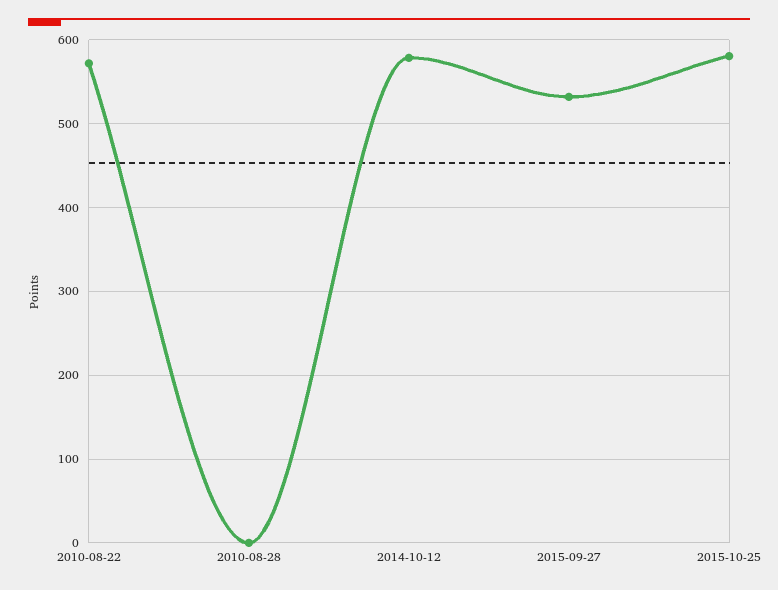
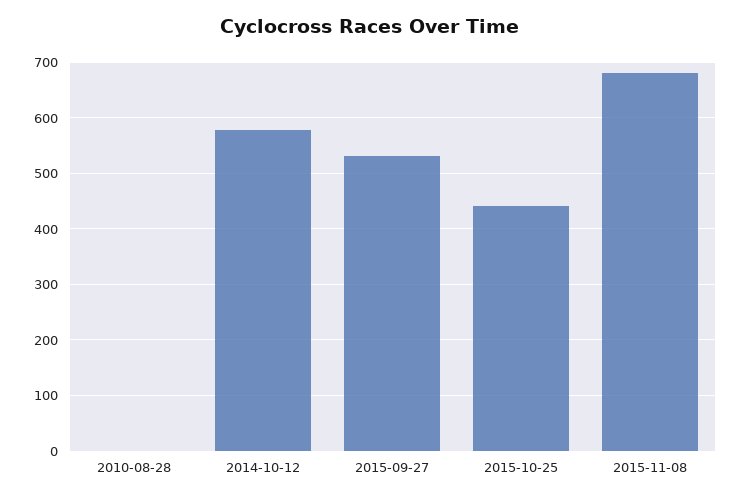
2010-08-22: 570 -> none
2015-10-25: 580 -> 440
2015-11-08: none -> 680

